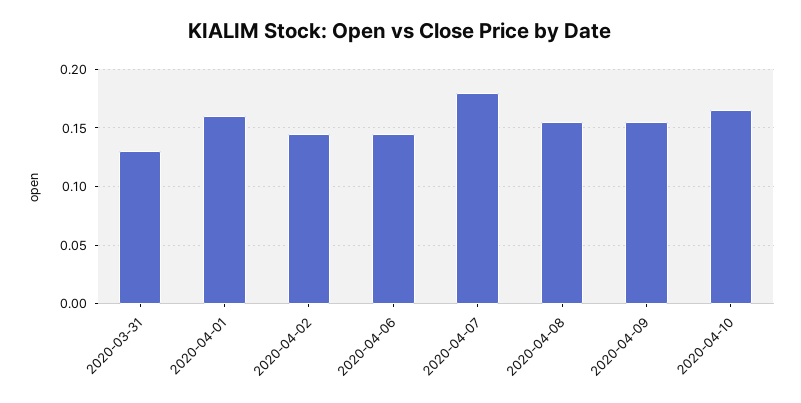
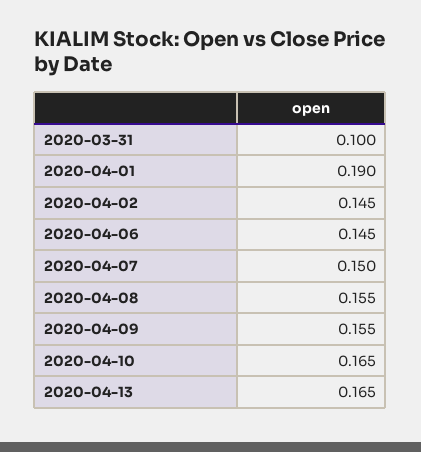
2020-03-31: 0.13 -> 0.1
2020-04-01: 0.16 -> 0.19
2020-04-07: 0.18 -> 0.15
2020-04-13: none -> 0.165

